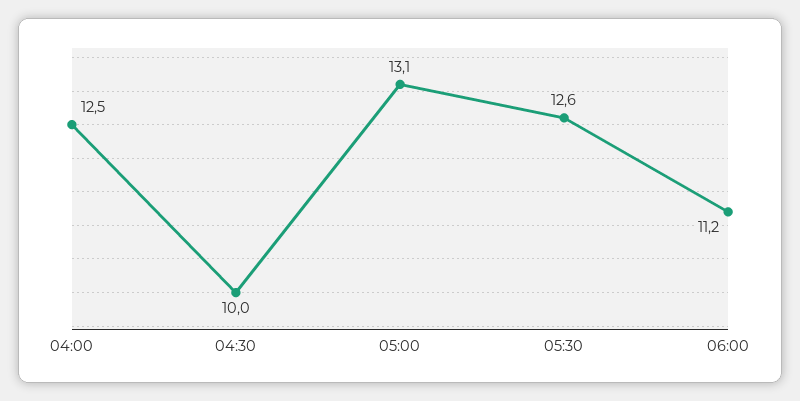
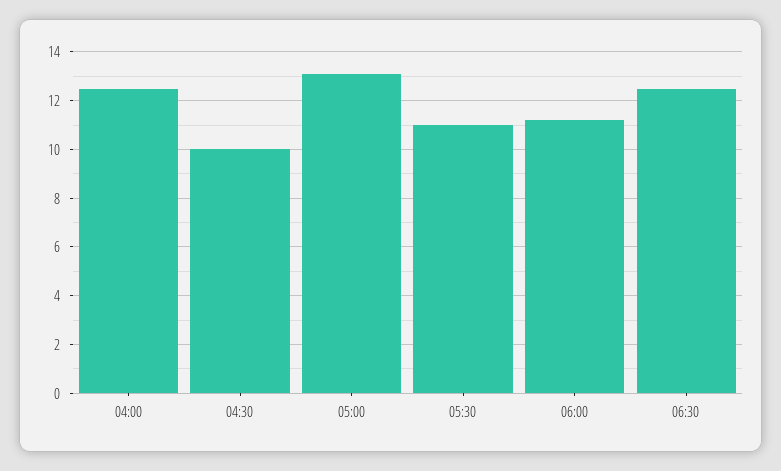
05:30: 12.6 -> 11
06:30: none -> 12.5

